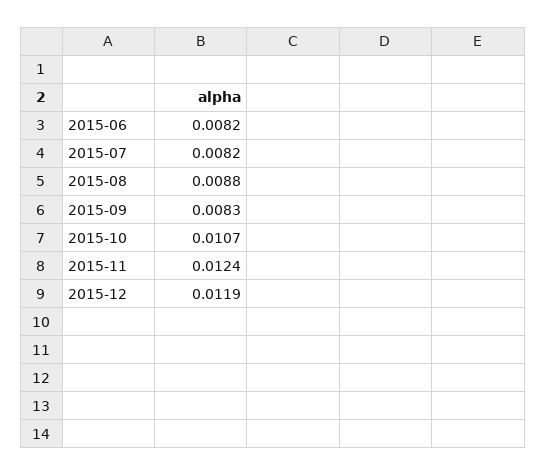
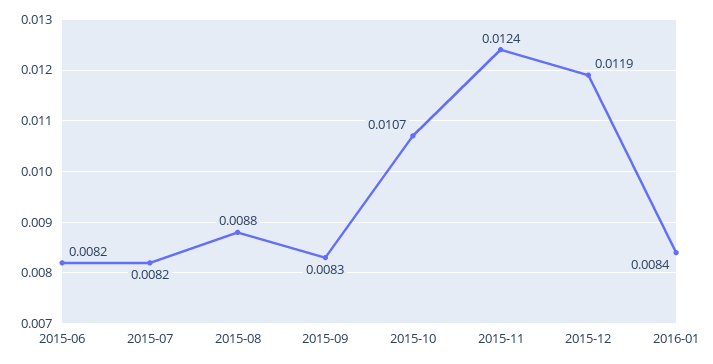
2016-01: none -> 0.0084

